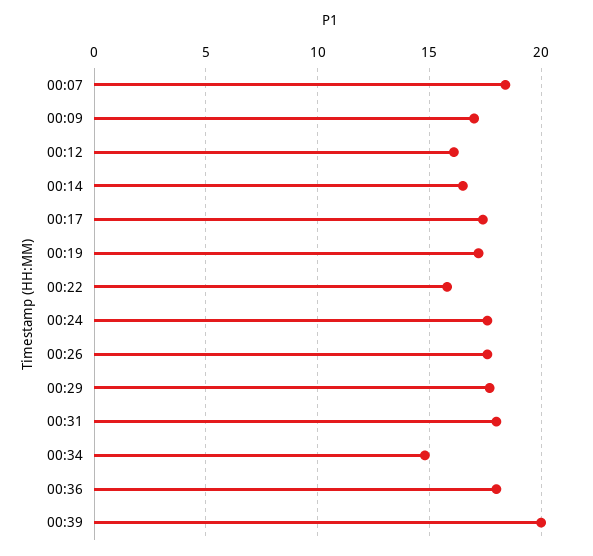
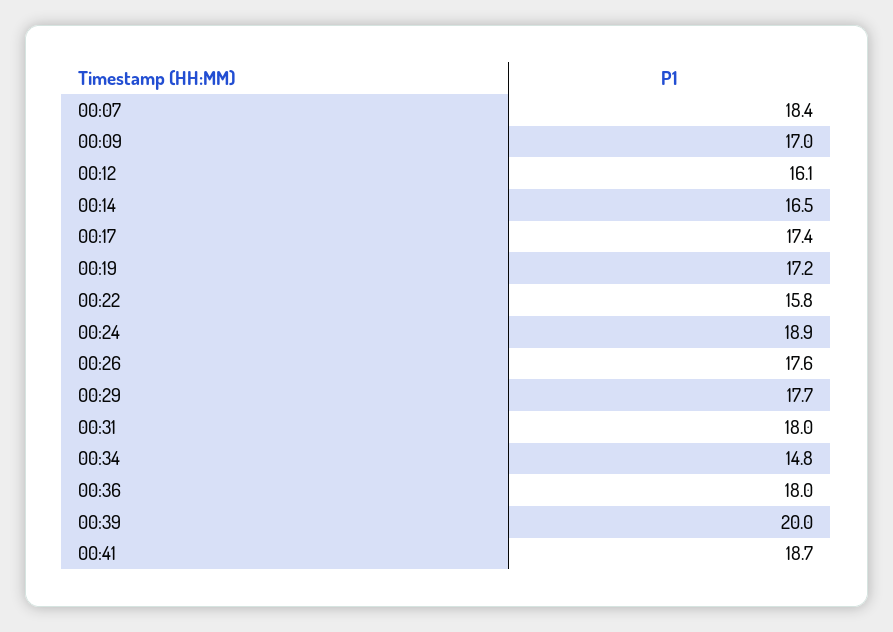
00:24: 17.5 -> 18.9
00:41: none -> 18.7

